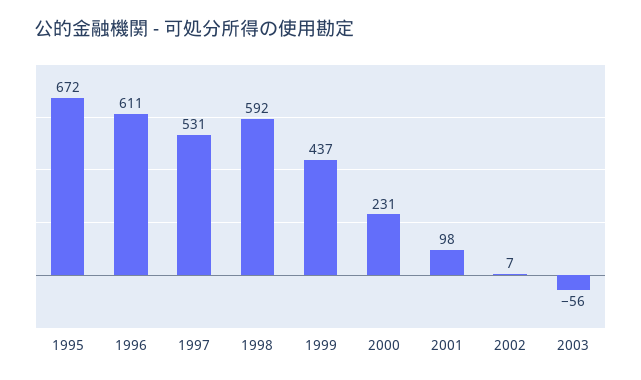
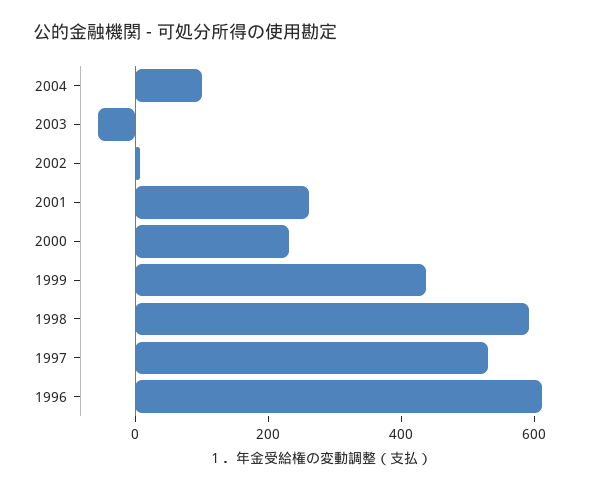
1995: 672 -> none
2001: 98 -> 250
2004: none -> 100

